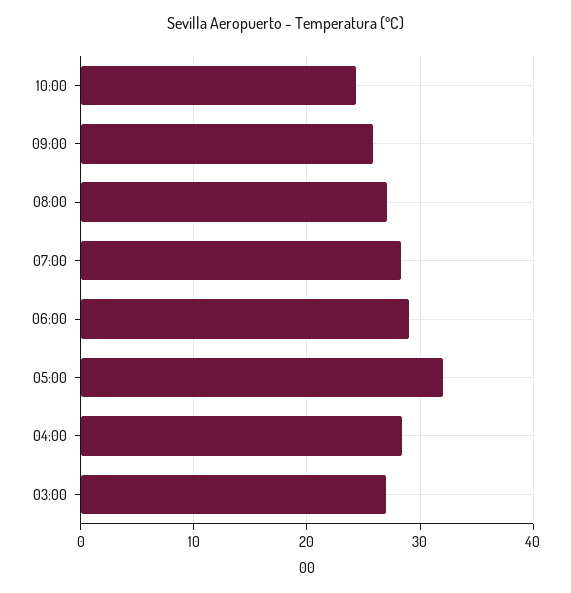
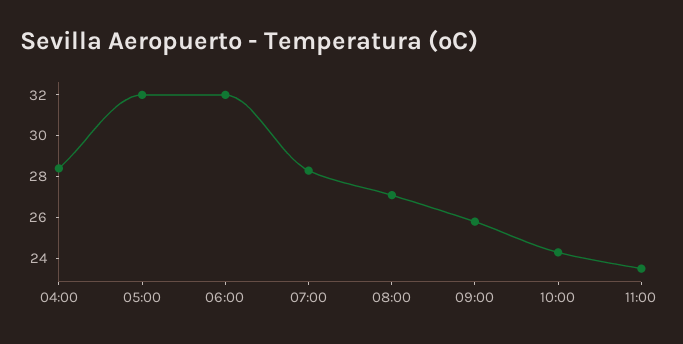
06:00: 29 -> 32
03:00: 27 -> none
11:00: none -> 23.5

